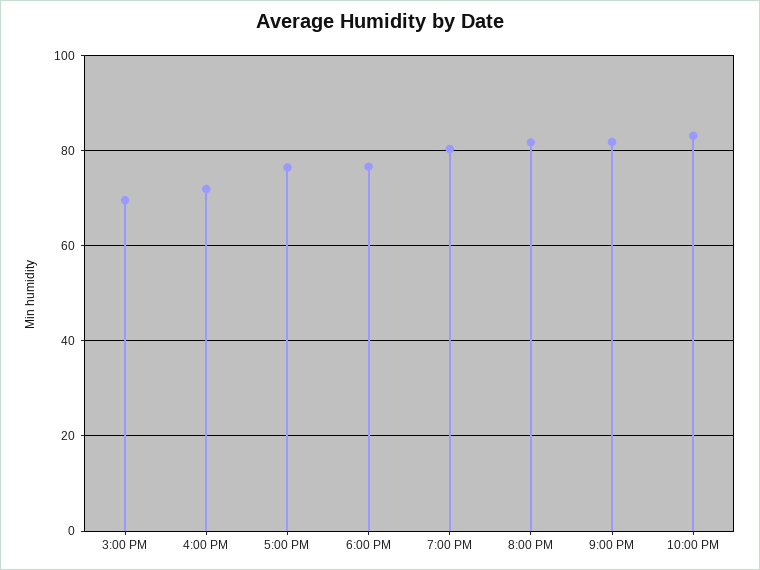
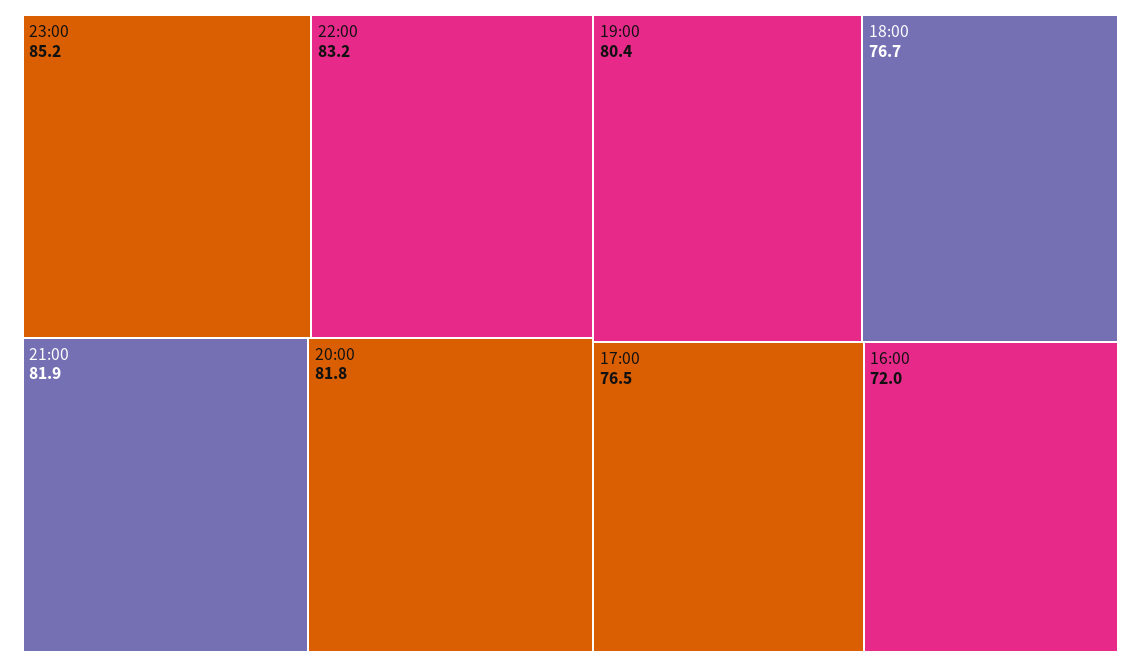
3:00 PM: 70 -> none
23:00: none -> 85.2

